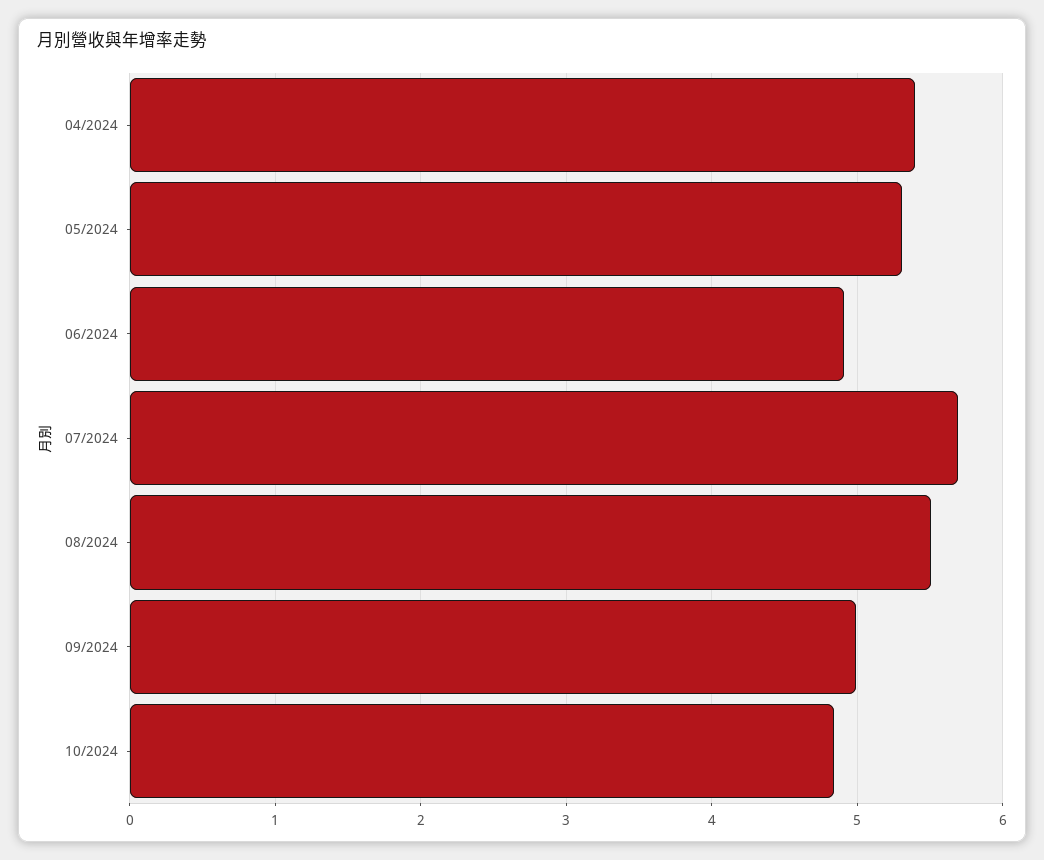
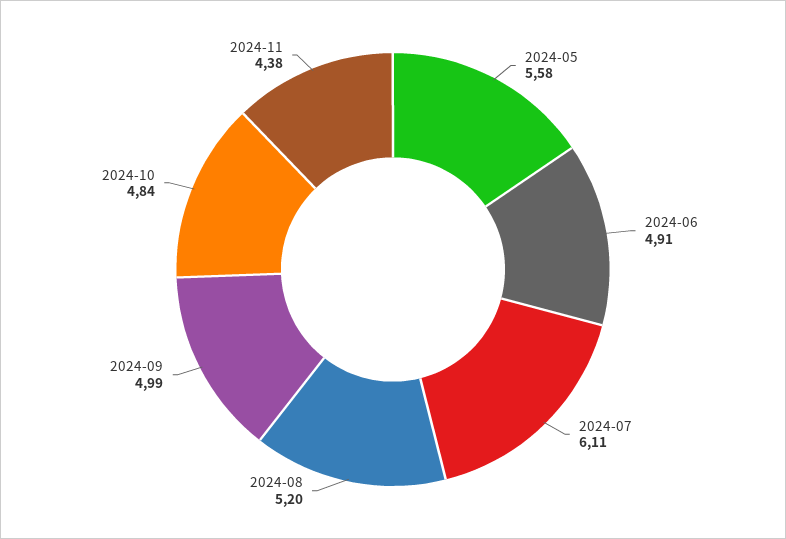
04/2024: 5.4 -> none
05/2024: 5.3 -> 5.58
07/2024: 5.7 -> 6.11
08/2024: 5.5 -> 5.2
2024-11: none -> 4.38

